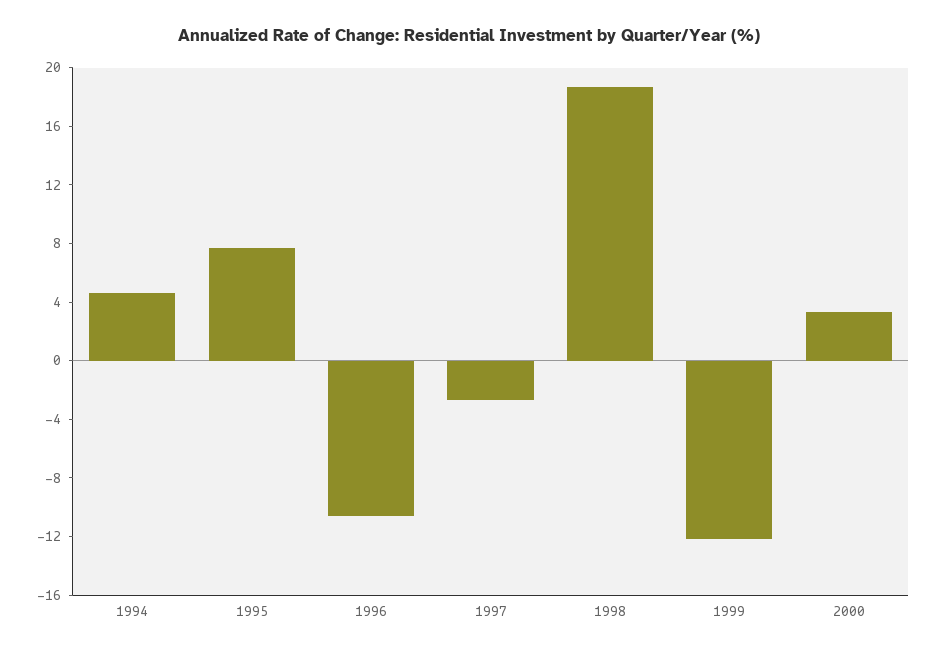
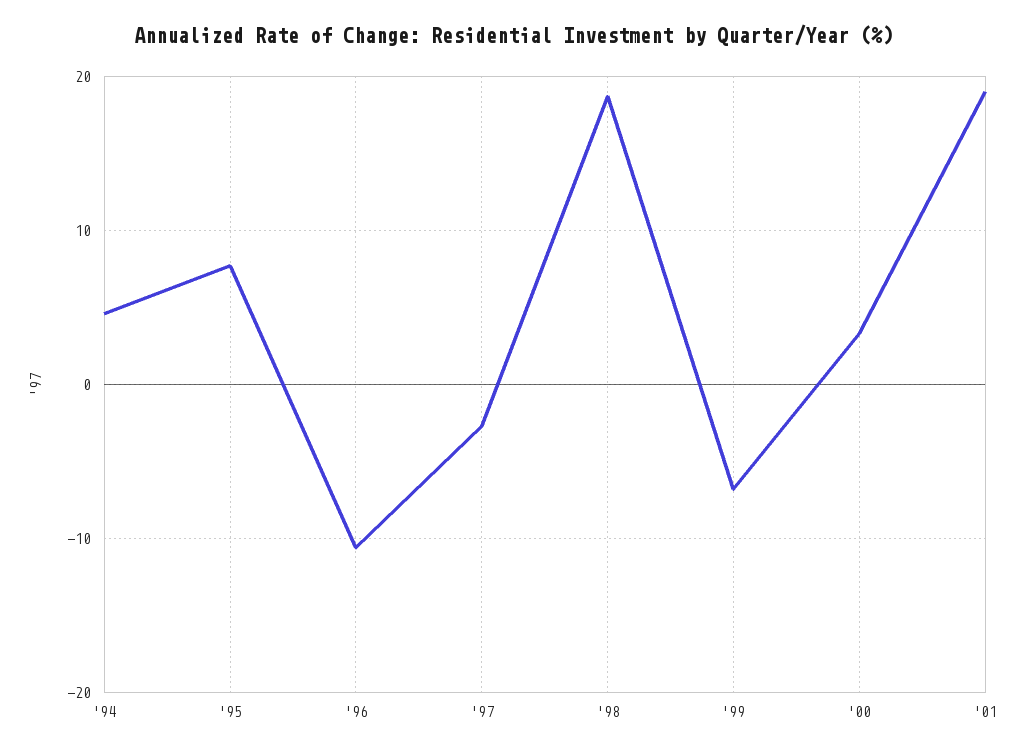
1999: -12 -> -7
'01: none -> 19

